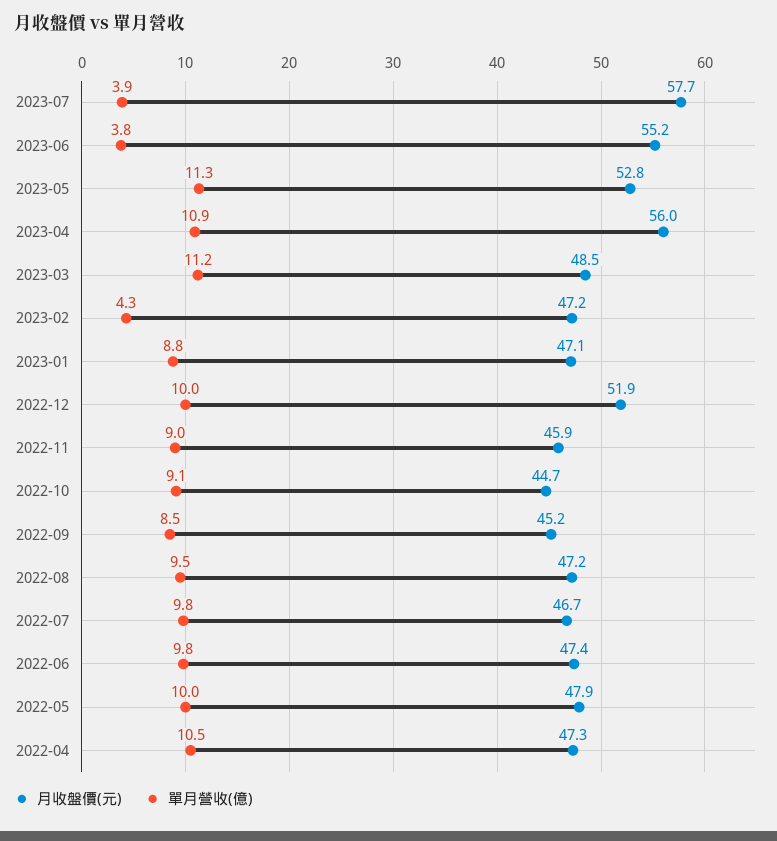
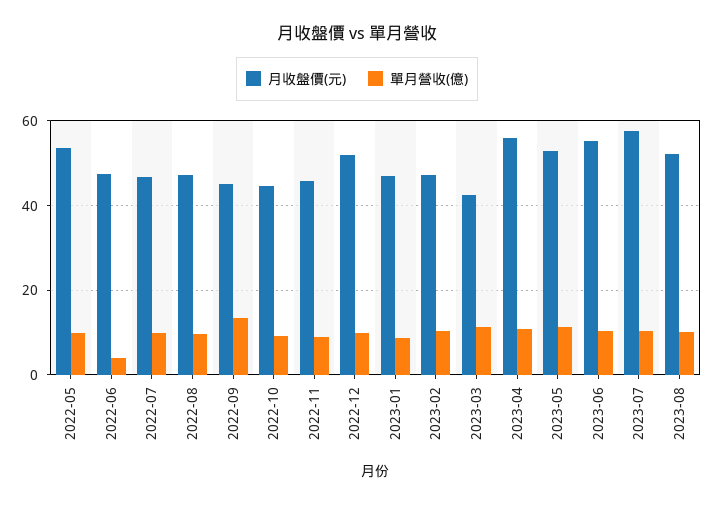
單月營收(億), 2023-07: 3.9 -> 10
單月營收(億), 2023-06: 3.8 -> 10
月收盤價(元), 2023-03: 48.5 -> 42
單月營收(億), 2023-02: 4.3 -> 10
單月營收(億), 2022-09: 8.5 -> 14
單月營收(億), 2022-06: 9.8 -> 4
月收盤價(元), 2022-05: 47.9 -> 54
月收盤價(元), 2022-04: 47.3 -> none
單月營收(億), 2022-04: 10.5 -> none
月收盤價(元), 2023-08: none -> 52
單月營收(億), 2023-08: none -> 10

